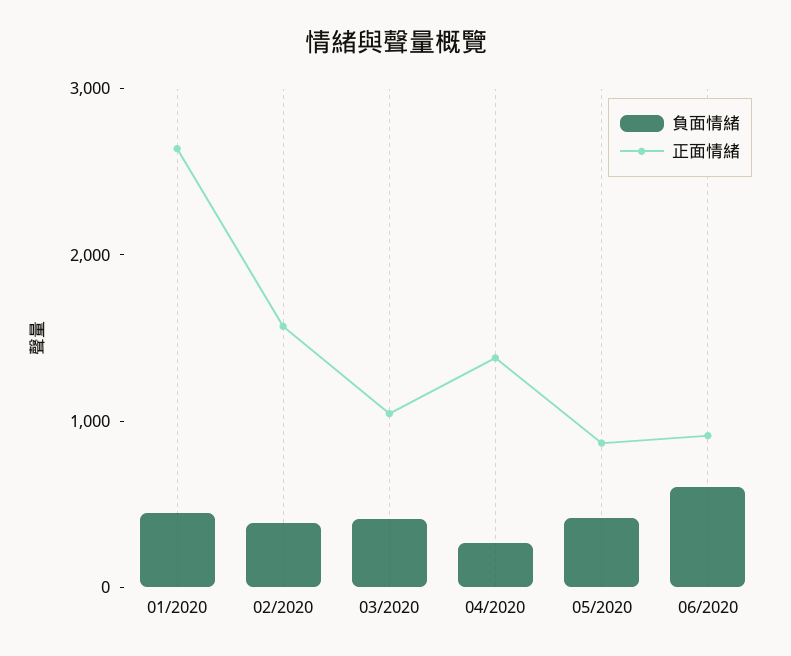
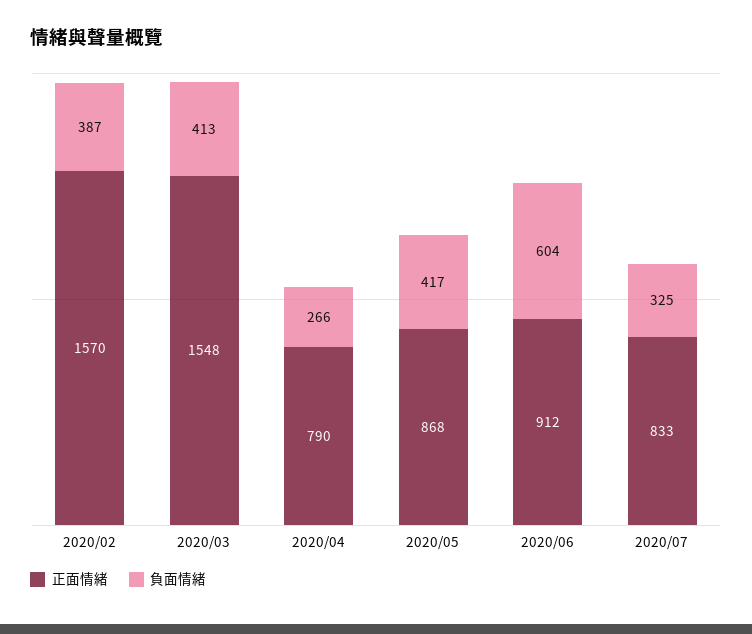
負面情緒, 01/2020: 400 -> none
正面情緒, 01/2020: 2600 -> none
正面情緒, 03/2020: 1000 -> 1548
正面情緒, 04/2020: 1400 -> 790
正面情緒, 2020/07: none -> 833
負面情緒, 2020/07: none -> 325

